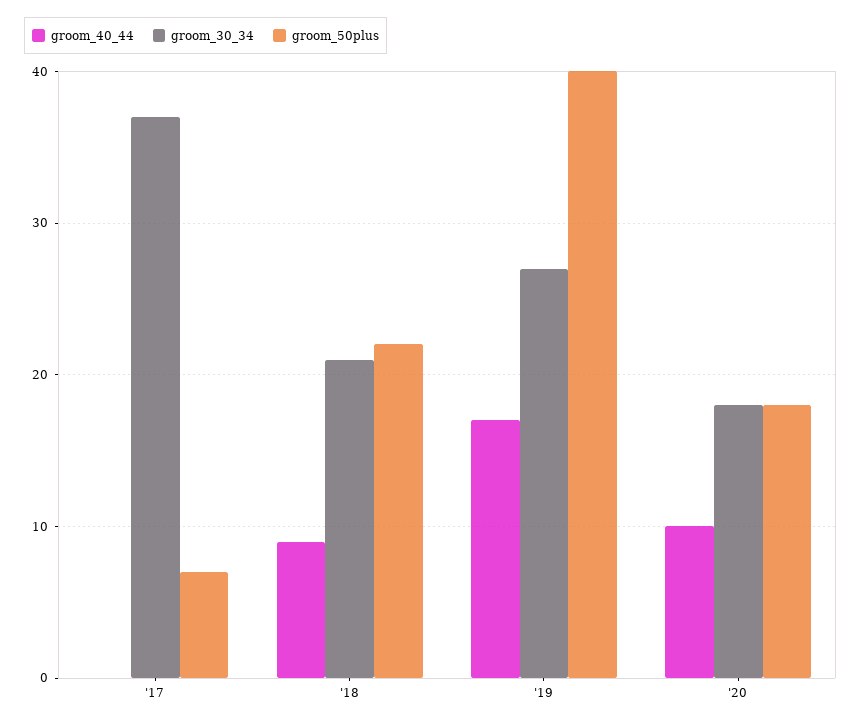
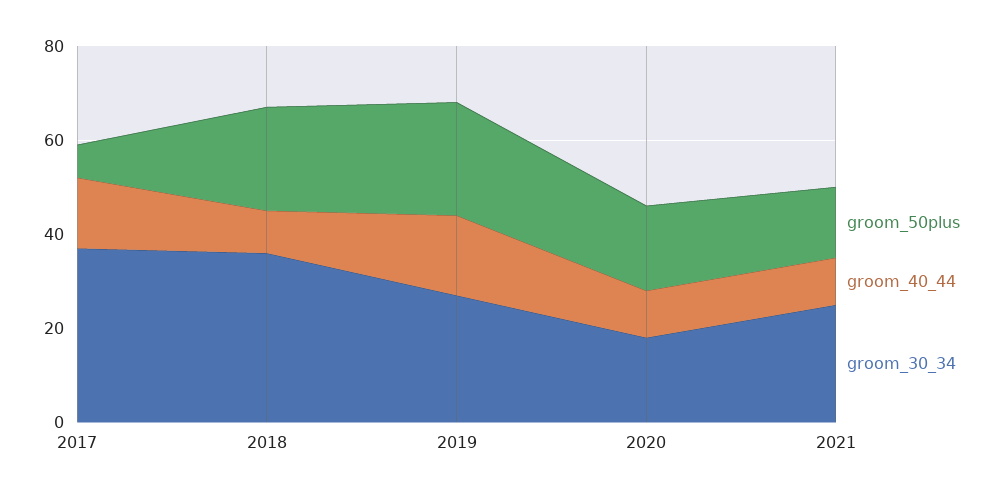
groom_40_44, '17: 0 -> 15
groom_30_34, '18: 21 -> 35
groom_50plus, '19: 40 -> 25
groom_50plus, 2021: none -> 15
groom_40_44, 2021: none -> 10
groom_30_34, 2021: none -> 25

